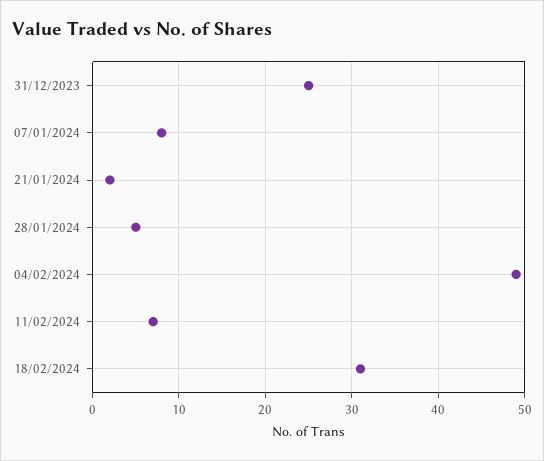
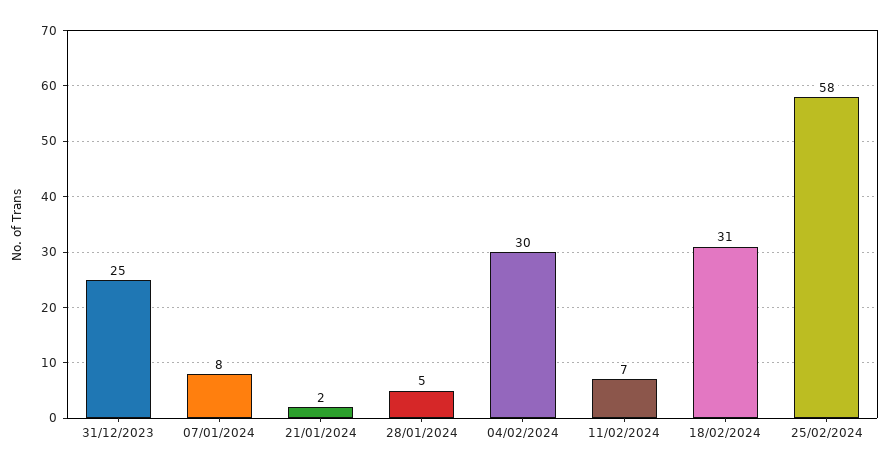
04/02/2024: 49 -> 30
25/02/2024: none -> 58

